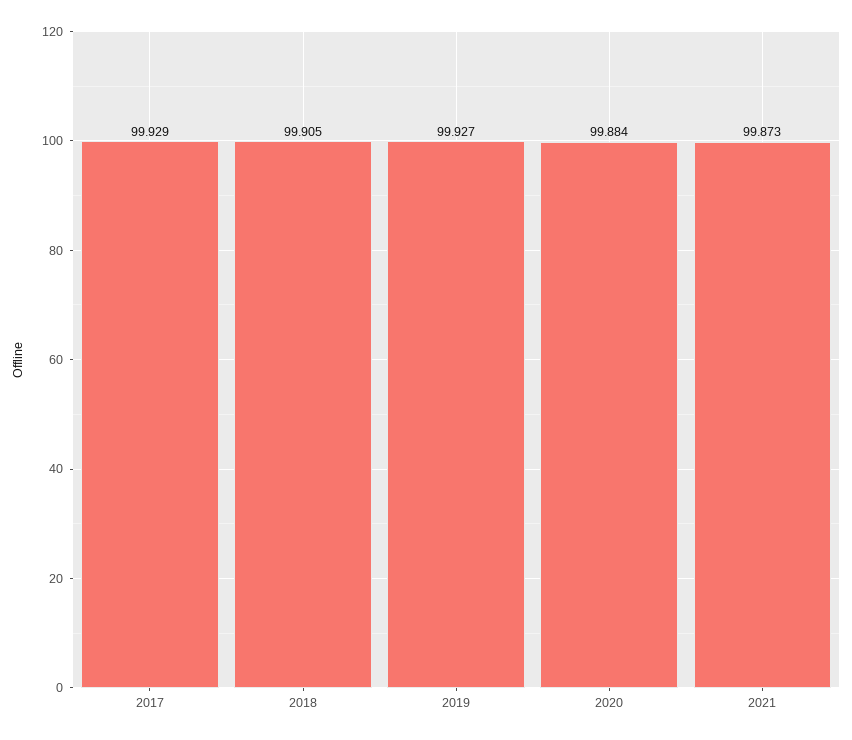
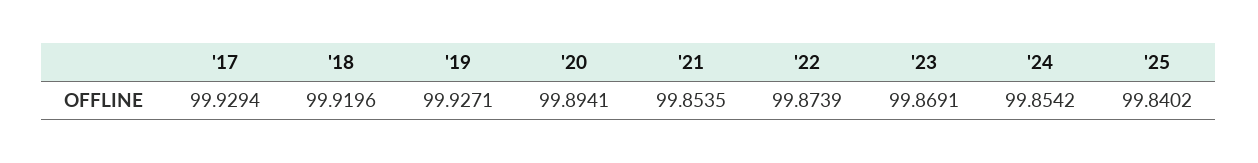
2018: 99.905 -> 99.9196
2020: 99.884 -> 99.8941
2021: 99.873 -> 99.8535
'22: none -> 99.8739
'23: none -> 99.8691
'24: none -> 99.8542
'25: none -> 99.8402

